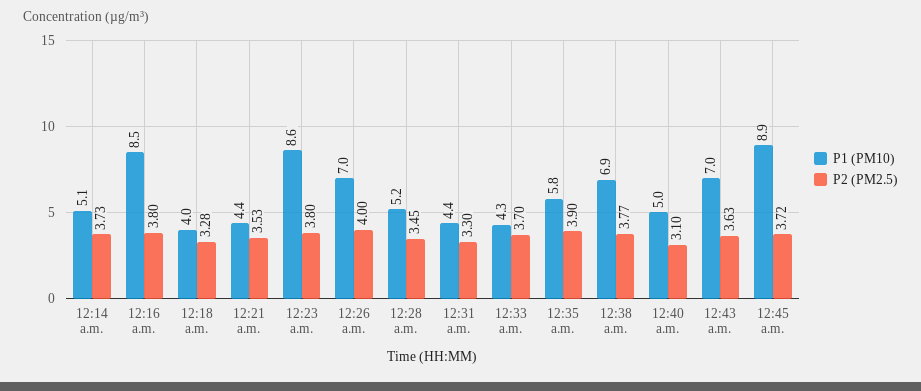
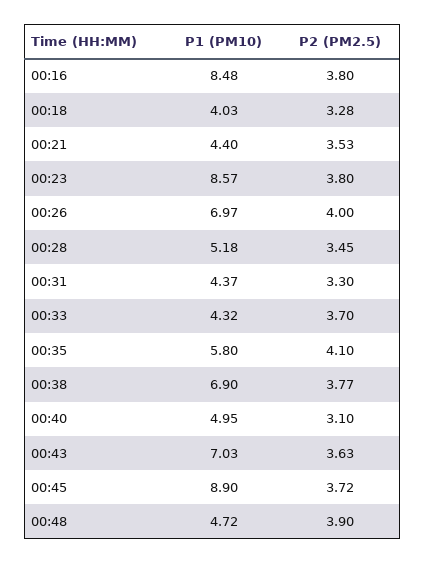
P1 (PM10), 12:14 a.m.: 5.1 -> none
P2 (PM2.5), 12:14 a.m.: 3.73 -> none
P2 (PM2.5), 12:35 a.m.: 3.9 -> 4.1
P1 (PM10), 00:48: none -> 4.72
P2 (PM2.5), 00:48: none -> 3.9

